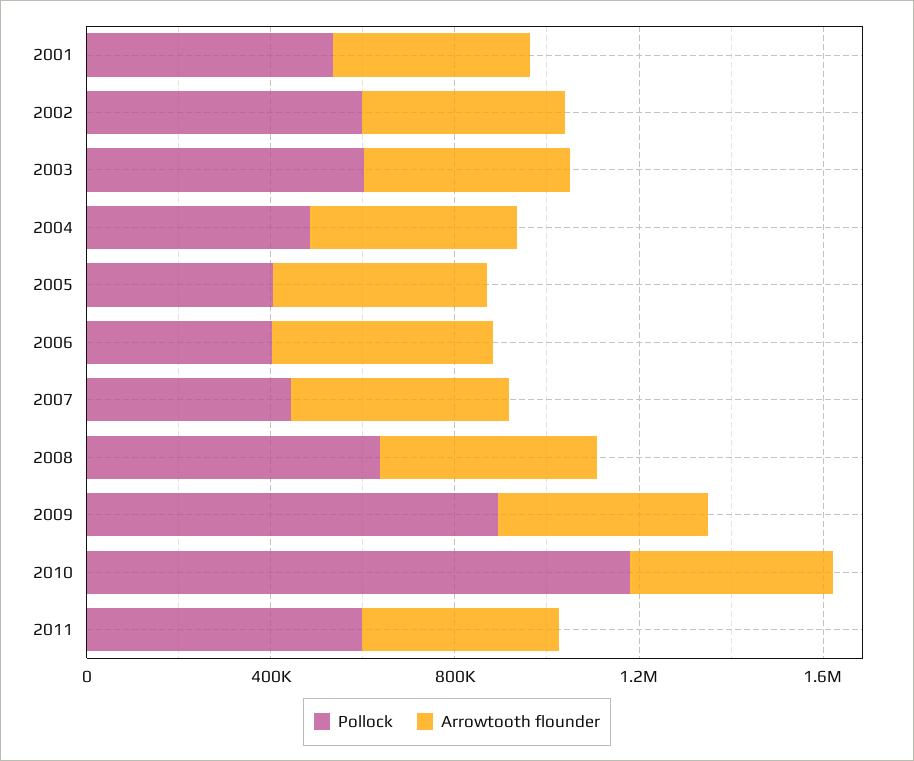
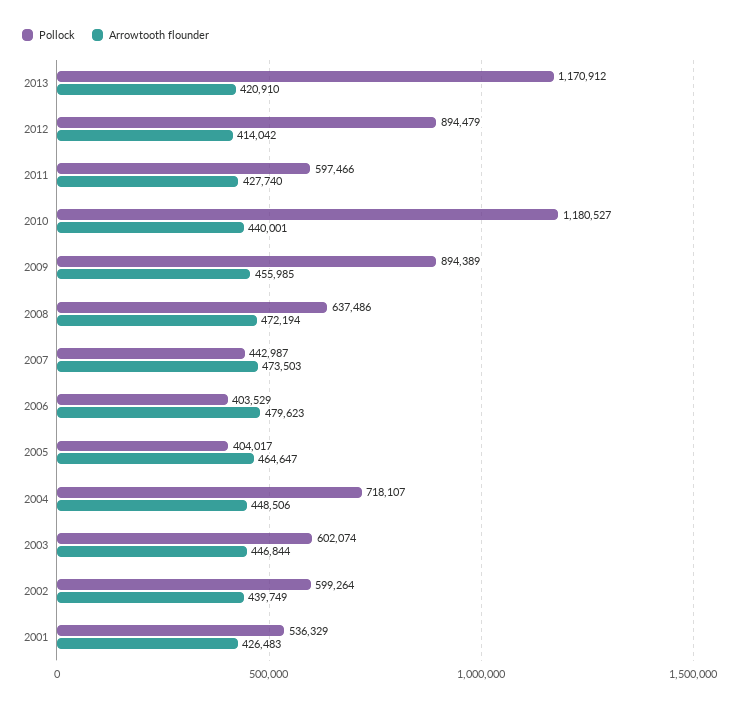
Pollock, 2004: 500000 -> 718107
Pollock, 2013: none -> 1170912
Arrowtooth flounder, 2013: none -> 420910
Pollock, 2012: none -> 894479
Arrowtooth flounder, 2012: none -> 414042

